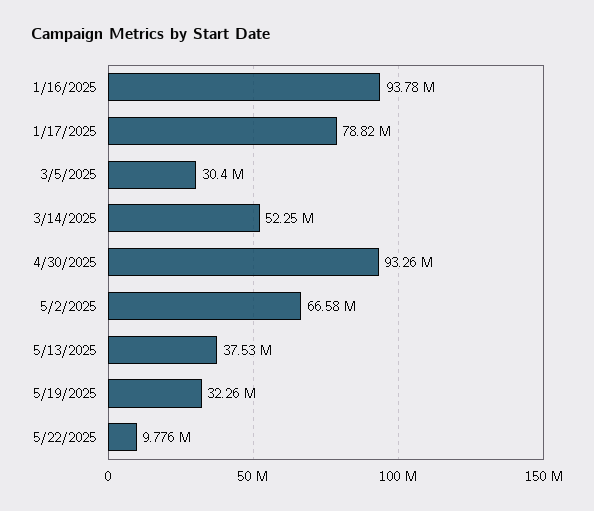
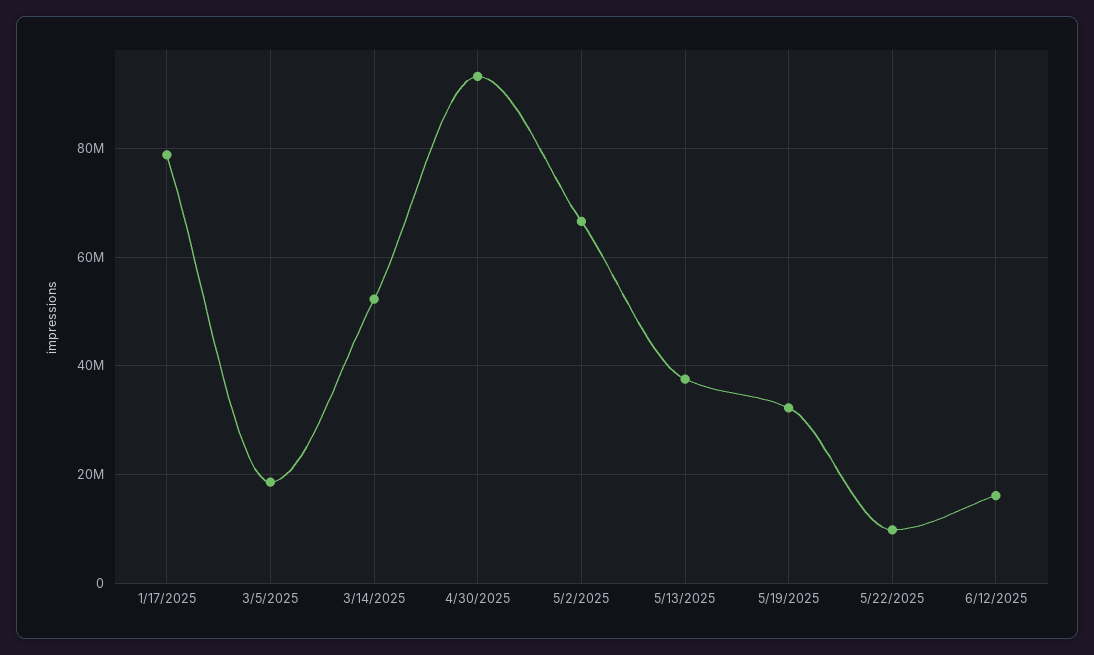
1/16/2025: 93780000 -> none
3/5/2025: 30400000 -> 18000000
6/12/2025: none -> 16000000

